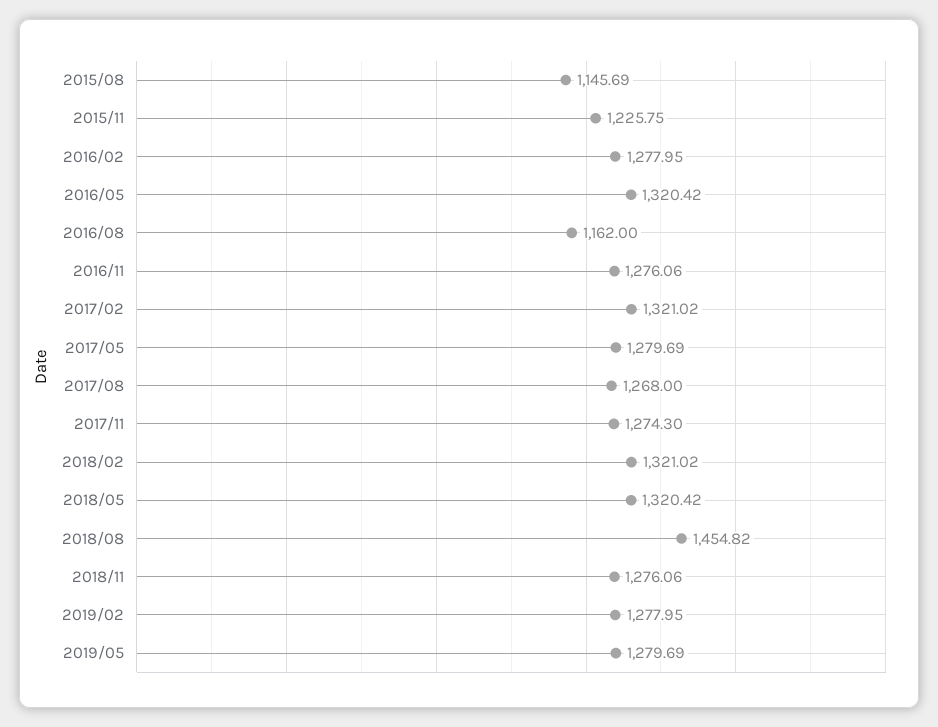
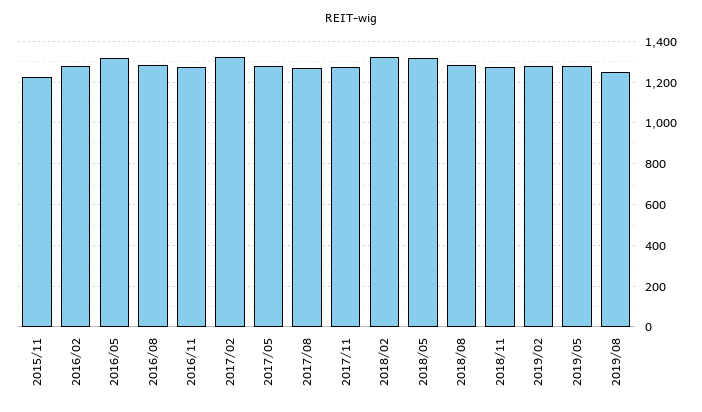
2015/08: 1145.69 -> none
2016/08: 1162 -> 1300
2018/08: 1454.82 -> 1300
2019/08: none -> 1250

